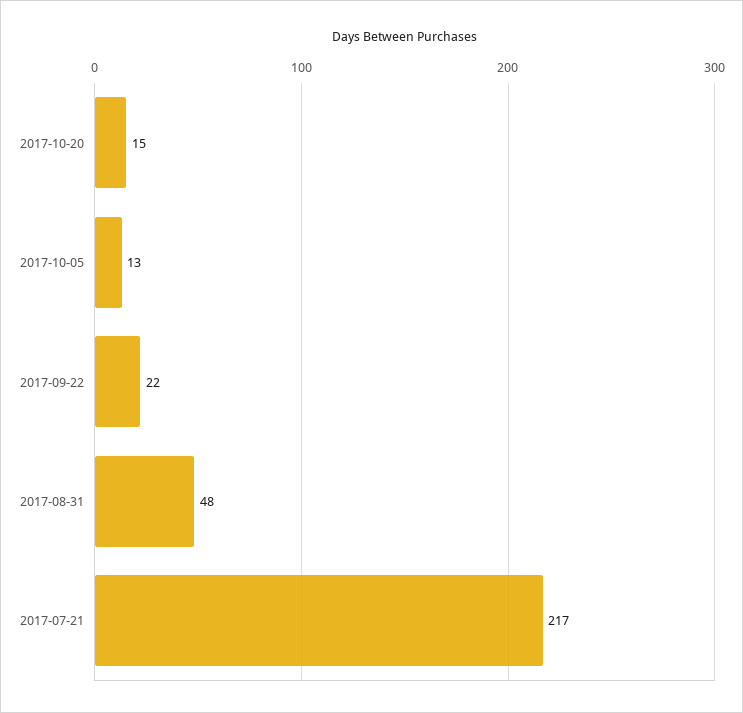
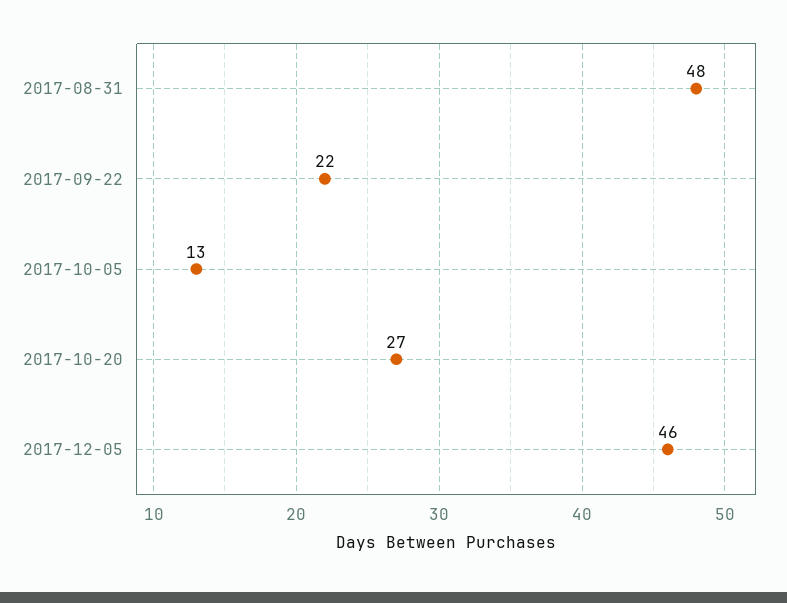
2017-10-20: 15 -> 27
2017-07-21: 217 -> none
2017-12-05: none -> 46

